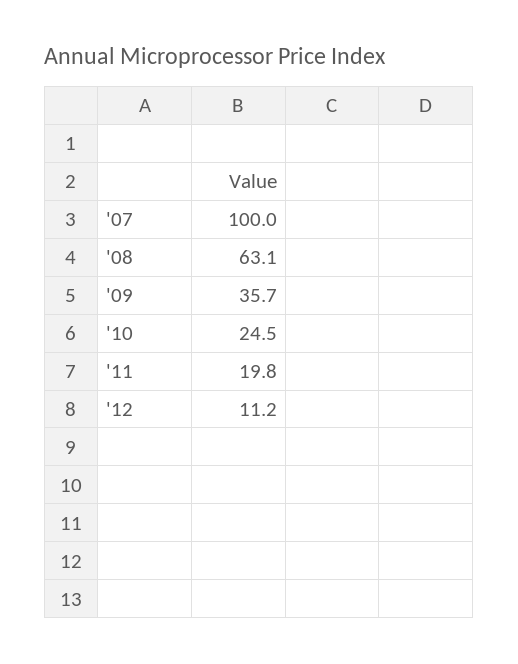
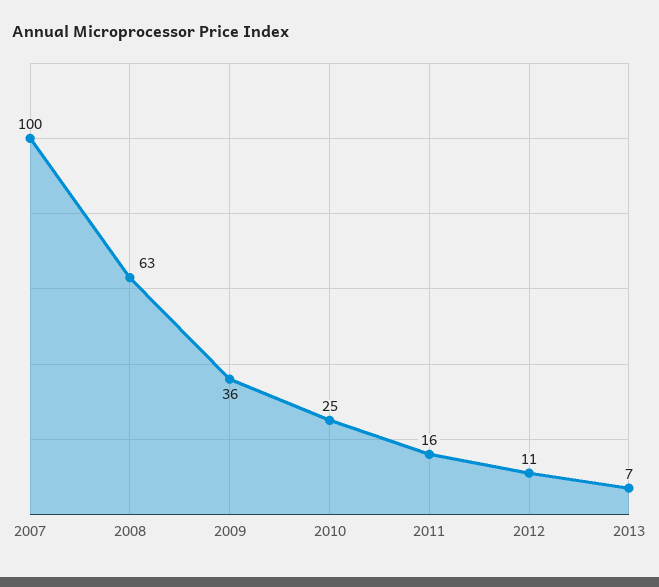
'11: 19.8 -> 16
2013: none -> 7

